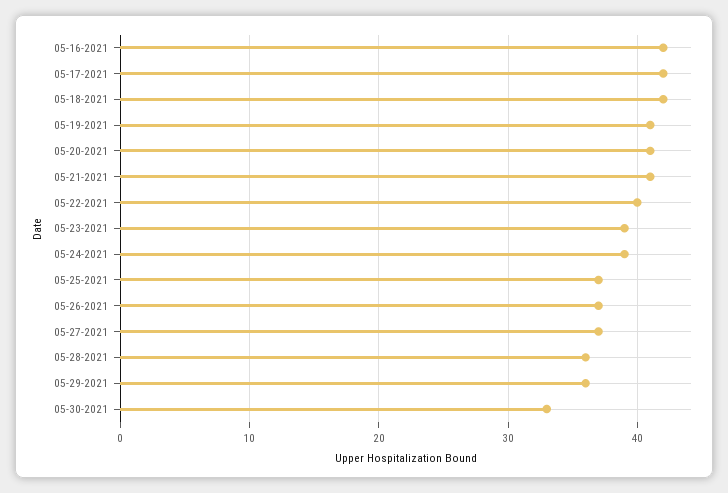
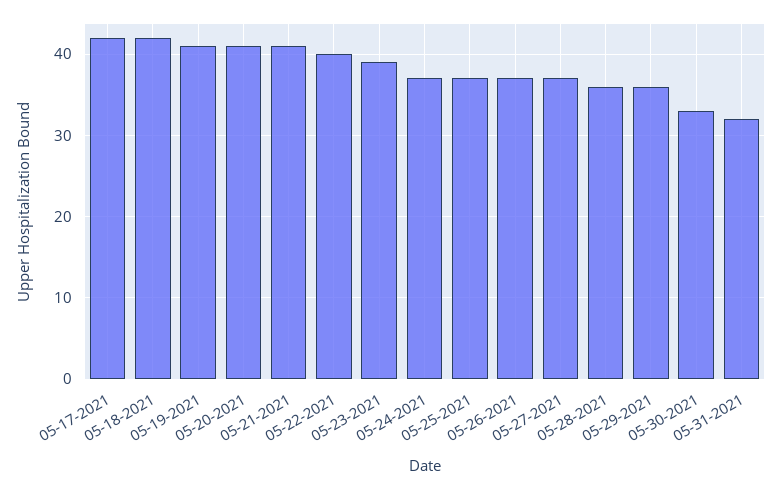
05-16-2021: 42 -> none
05-24-2021: 39 -> 37
05-31-2021: none -> 32

